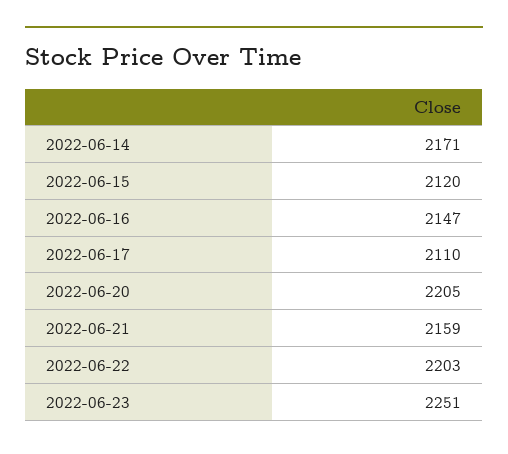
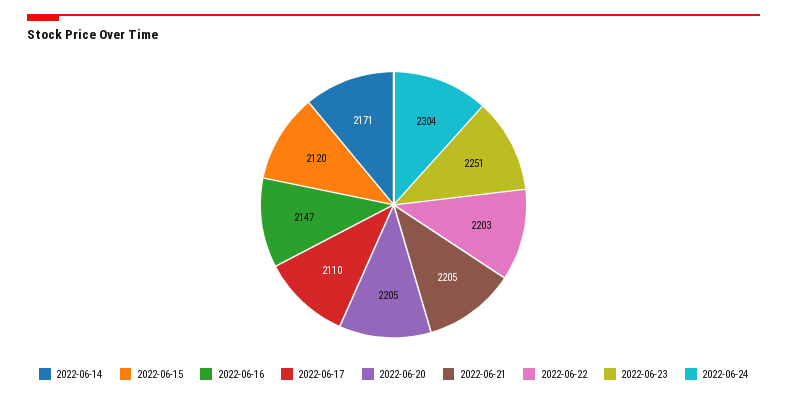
2022-06-21: 2159 -> 2205
2022-06-24: none -> 2304

